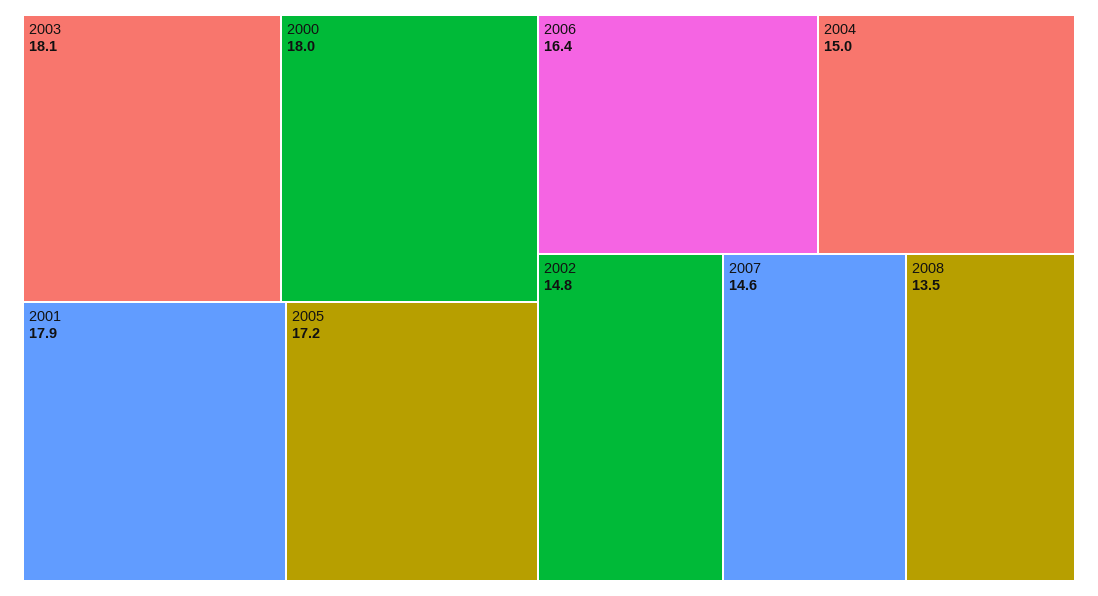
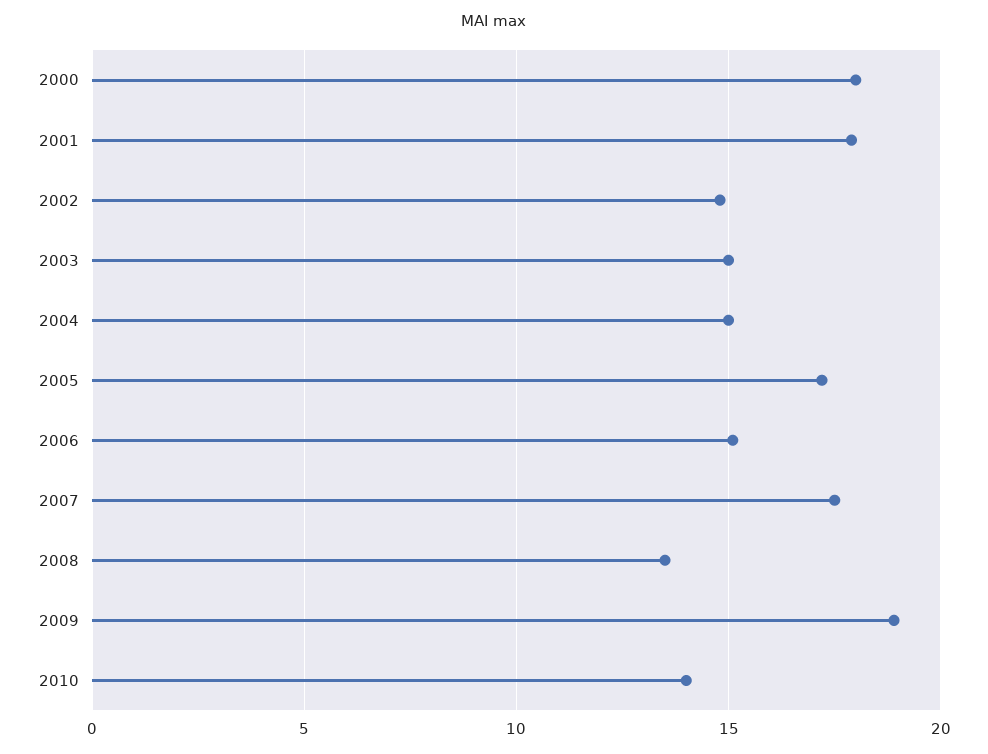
2003: 18.1 -> 15
2006: 16.4 -> 15
2007: 14.6 -> 17.5
2009: none -> 19
2010: none -> 14

